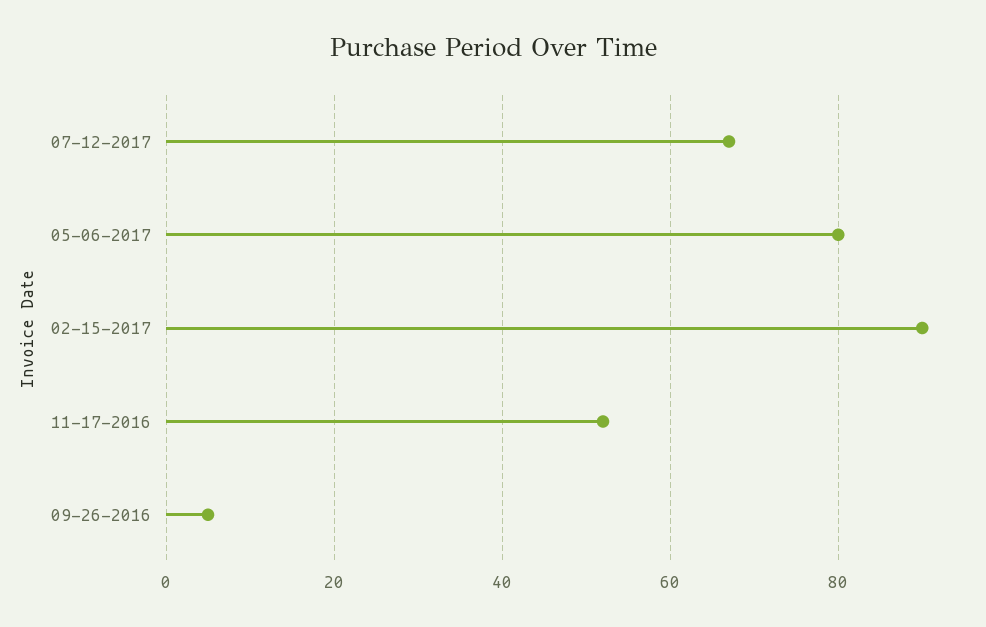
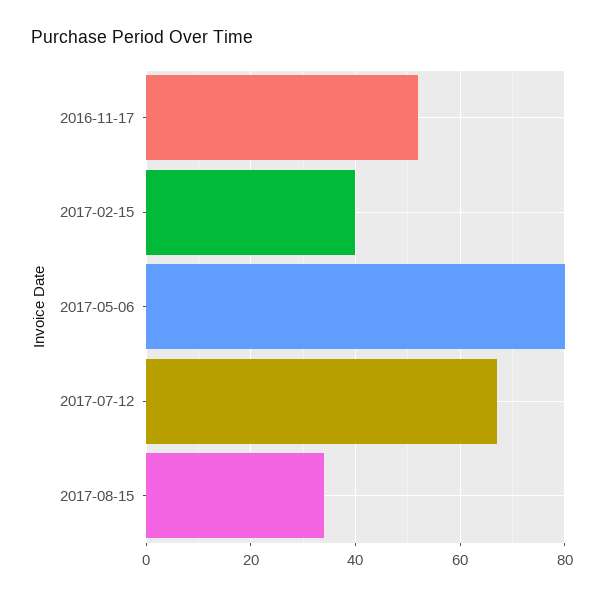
02-15-2017: 90 -> 40
09-26-2016: 5 -> none
2017-08-15: none -> 35

